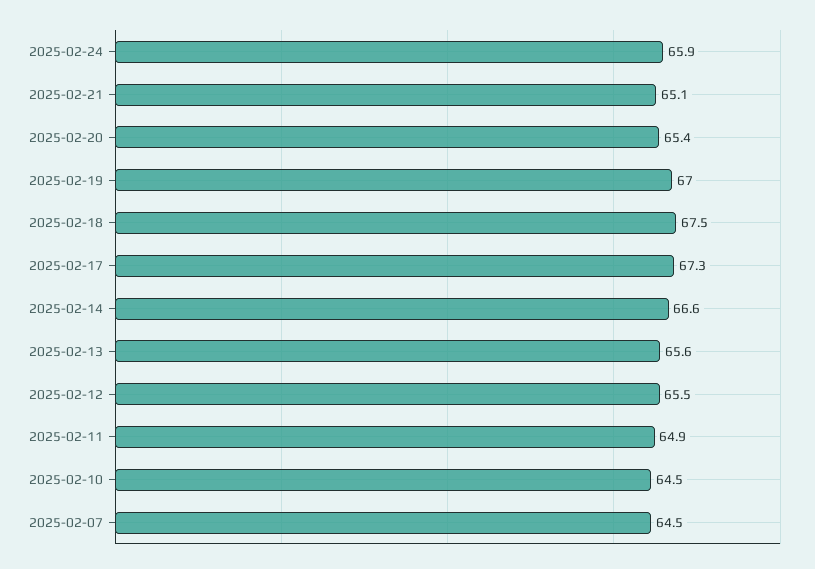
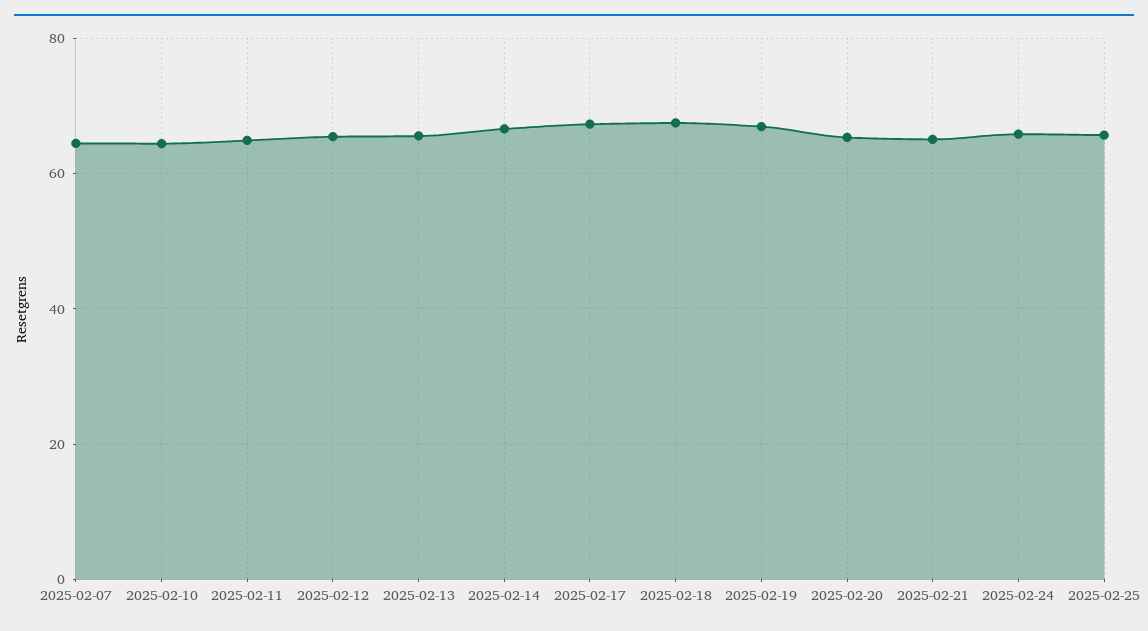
2025-02-25: none -> 66

